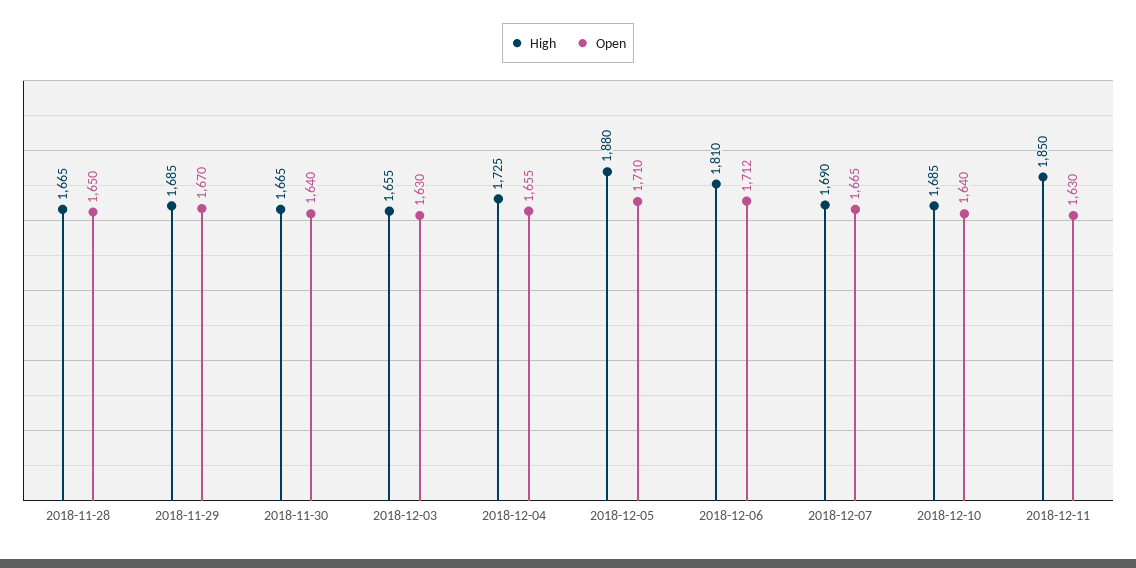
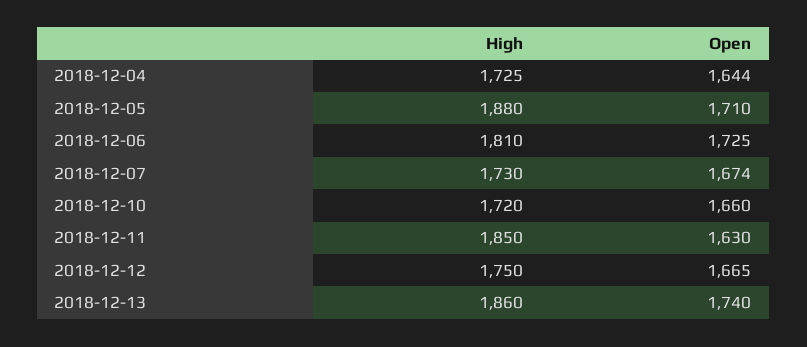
High, 2018-11-28: 1665 -> none
Open, 2018-11-28: 1650 -> none
High, 2018-11-29: 1685 -> none
Open, 2018-11-29: 1670 -> none
High, 2018-11-30: 1665 -> none
Open, 2018-11-30: 1640 -> none
High, 2018-12-03: 1655 -> none
Open, 2018-12-03: 1630 -> none
Open, 2018-12-04: 1655 -> 1644
Open, 2018-12-06: 1712 -> 1725
High, 2018-12-07: 1690 -> 1730
Open, 2018-12-07: 1665 -> 1674
High, 2018-12-10: 1685 -> 1720
Open, 2018-12-10: 1640 -> 1660
High, 2018-12-12: none -> 1750
Open, 2018-12-12: none -> 1665
High, 2018-12-13: none -> 1860
Open, 2018-12-13: none -> 1740

